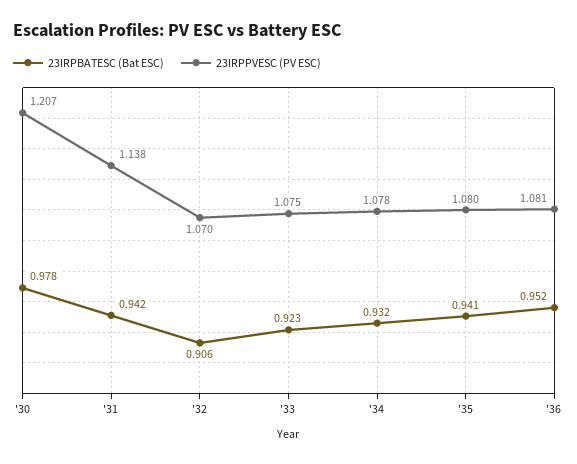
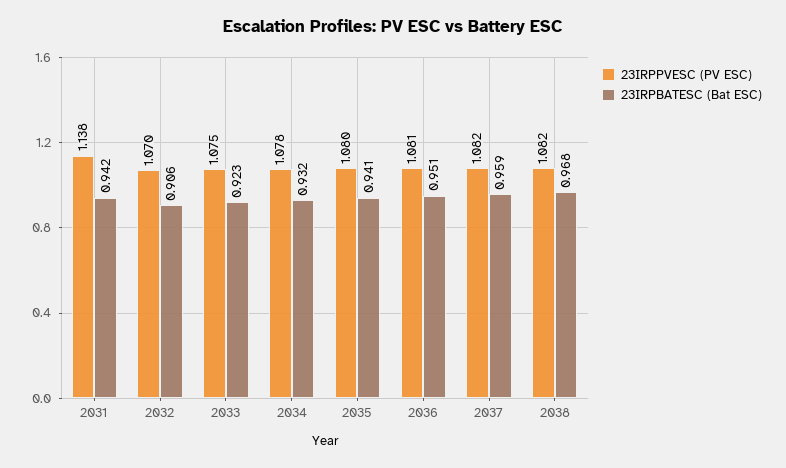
23IRPBATESC (Bat ESC), '30: 0.978 -> none
23IRPPVESC (PV ESC), '30: 1.207 -> none
23IRPBATESC (Bat ESC), '36: 0.952 -> 0.951
23IRPPVESC (PV ESC), 2037: none -> 1.082
23IRPBATESC (Bat ESC), 2037: none -> 0.959
23IRPPVESC (PV ESC), 2038: none -> 1.082
23IRPBATESC (Bat ESC), 2038: none -> 0.968

